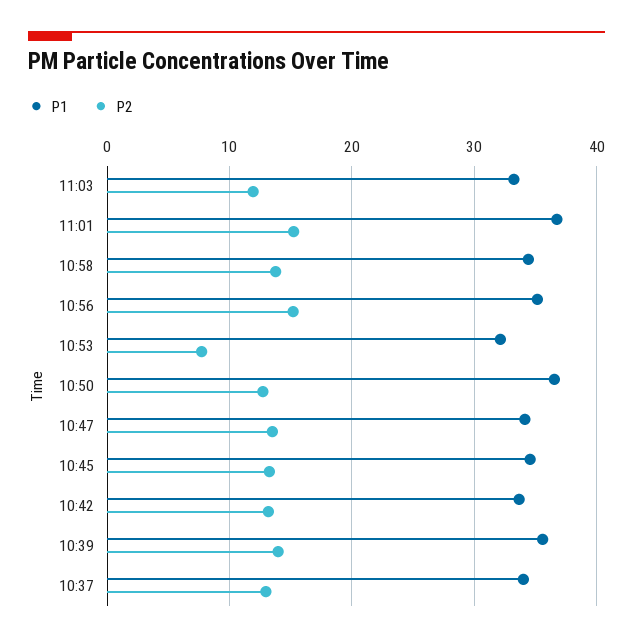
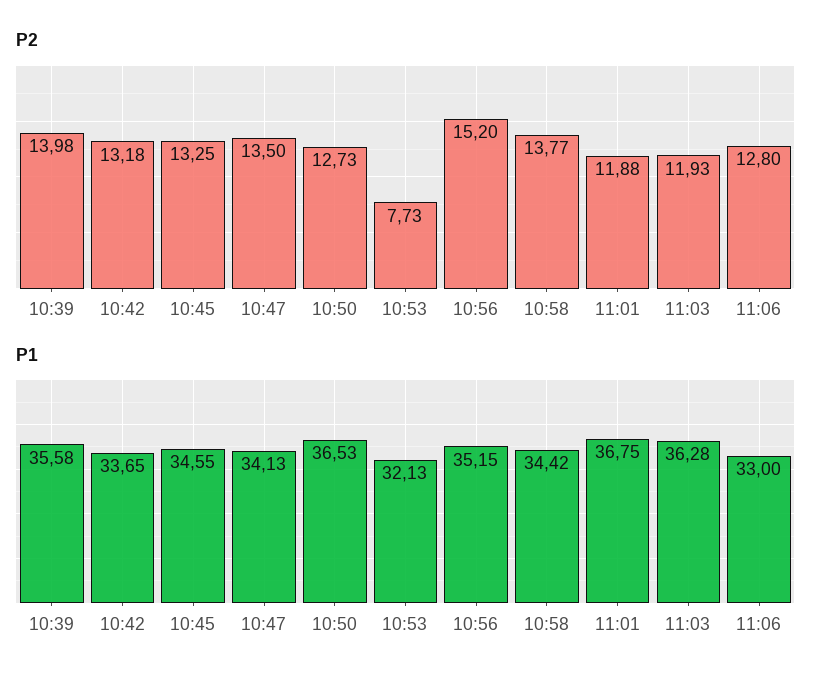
P1, 11:03: 33 -> 36.28
P2, 11:01: 15 -> 11.88
P1, 10:37: 34 -> none
P2, 10:37: 13 -> none
P2, 11:06: none -> 12.8
P1, 11:06: none -> 33

